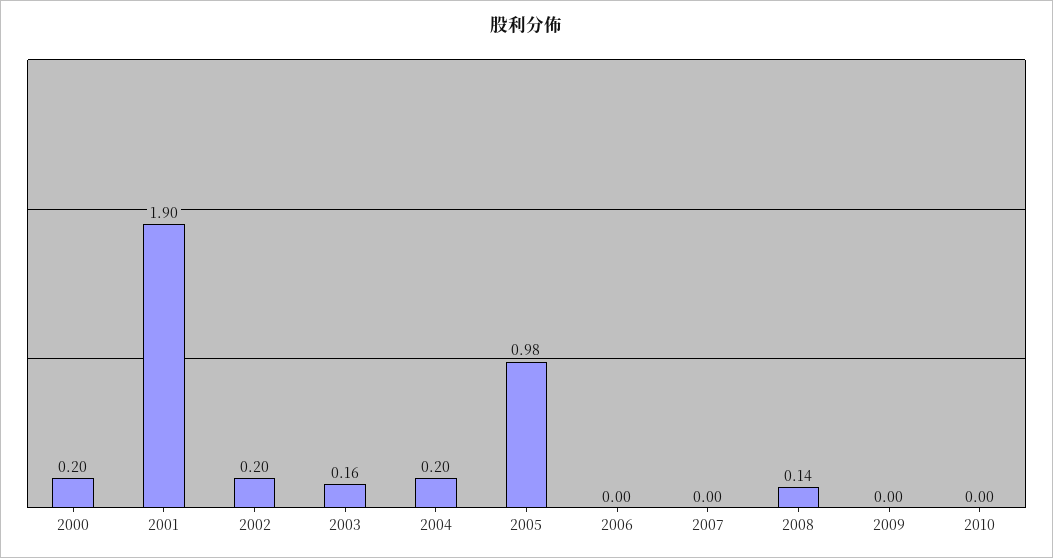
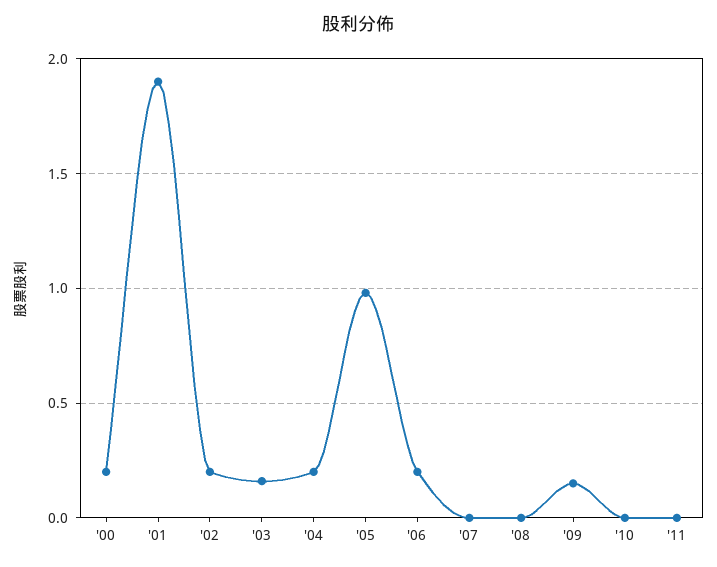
2006: 0 -> 0.2
2008: 0.14 -> 0
2009: 0 -> 0.15
'11: none -> 0

